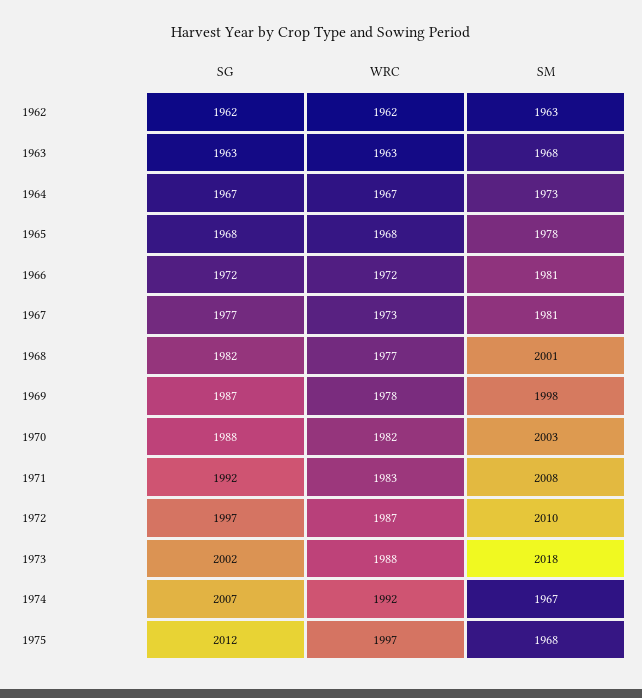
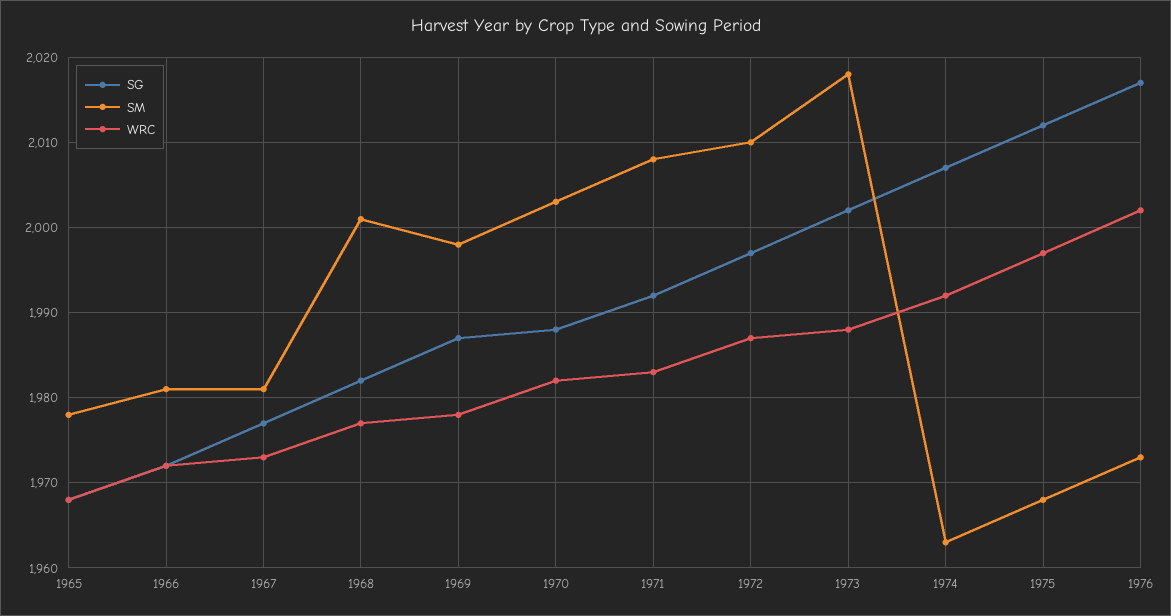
SG, 1962: 1962 -> none
WRC, 1962: 1962 -> none
SM, 1962: 1963 -> none
SG, 1963: 1963 -> none
WRC, 1963: 1963 -> none
SM, 1963: 1968 -> none
SG, 1964: 1967 -> none
WRC, 1964: 1967 -> none
SM, 1964: 1973 -> none
SM, 1974: 1967 -> 1963
SG, 1976: none -> 2017
SM, 1976: none -> 1973
WRC, 1976: none -> 2002

